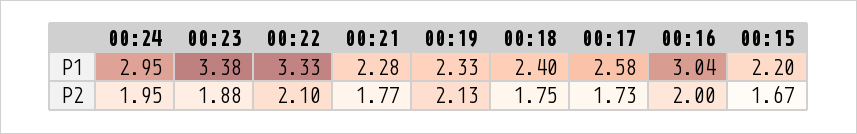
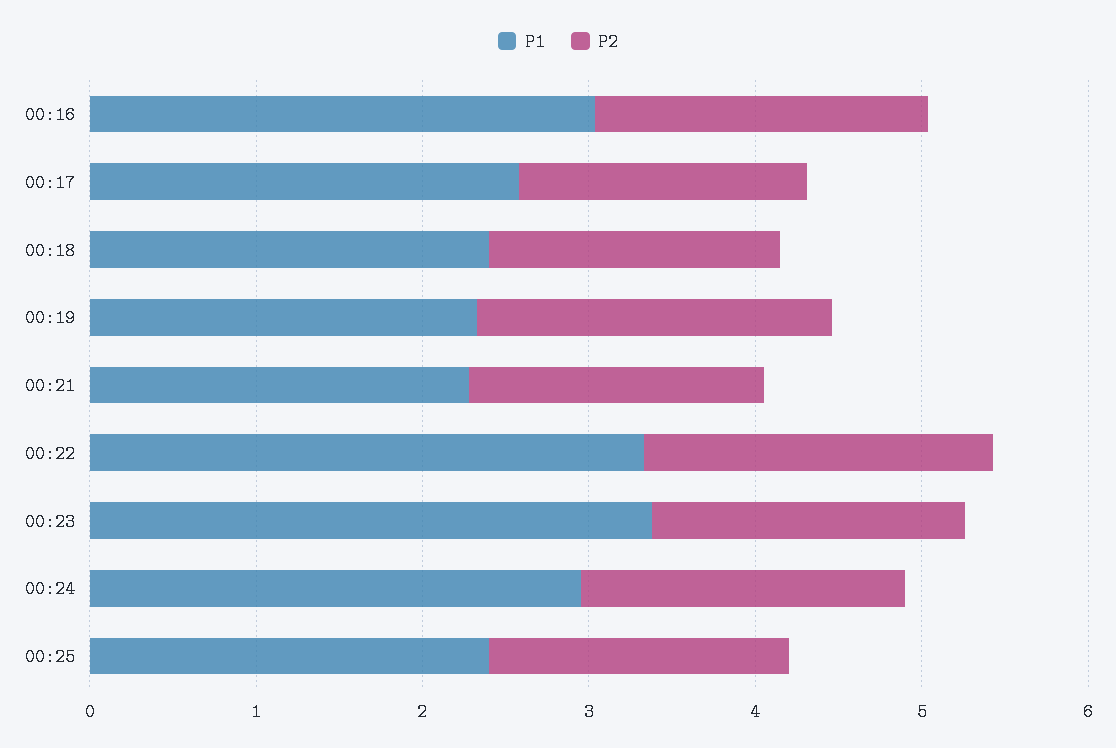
P1, 00:15: 2.2 -> none
P2, 00:15: 1.67 -> none
P1, 00:25: none -> 2.4
P2, 00:25: none -> 1.8

